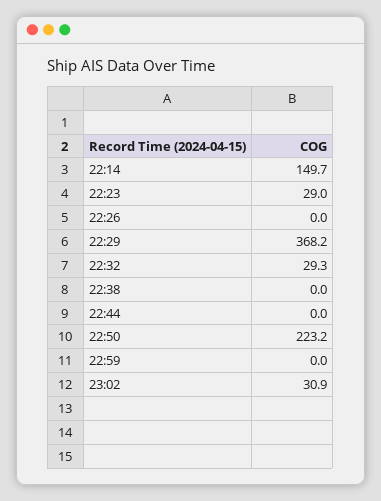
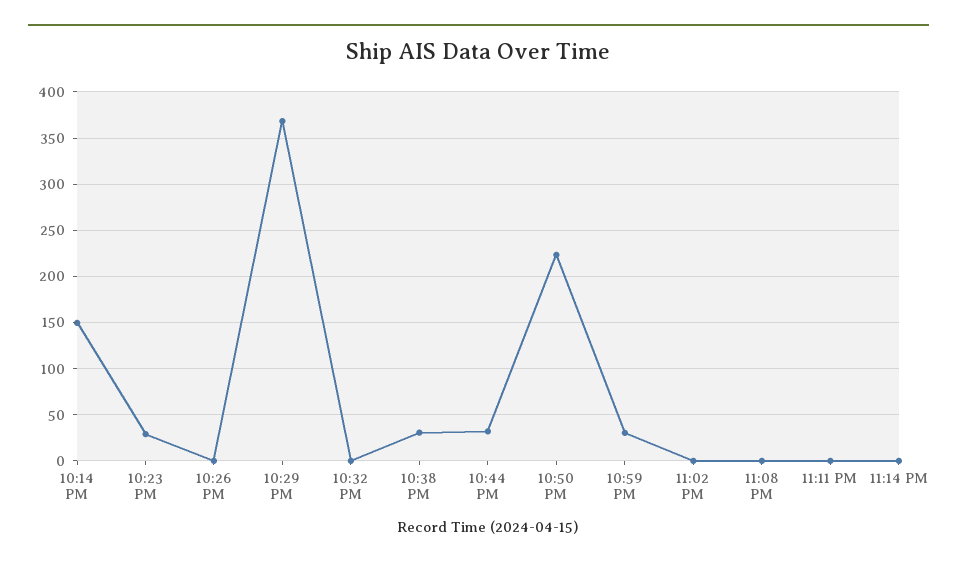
22:32: 29.3 -> 0
22:38: 0 -> 30
22:44: 0 -> 30
22:59: 0 -> 30
23:02: 30.9 -> 0
11:08 PM: none -> 0
11:11 PM: none -> 0
11:14 PM: none -> 0

